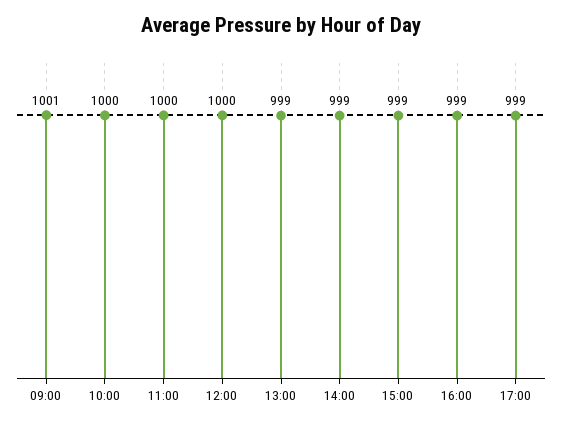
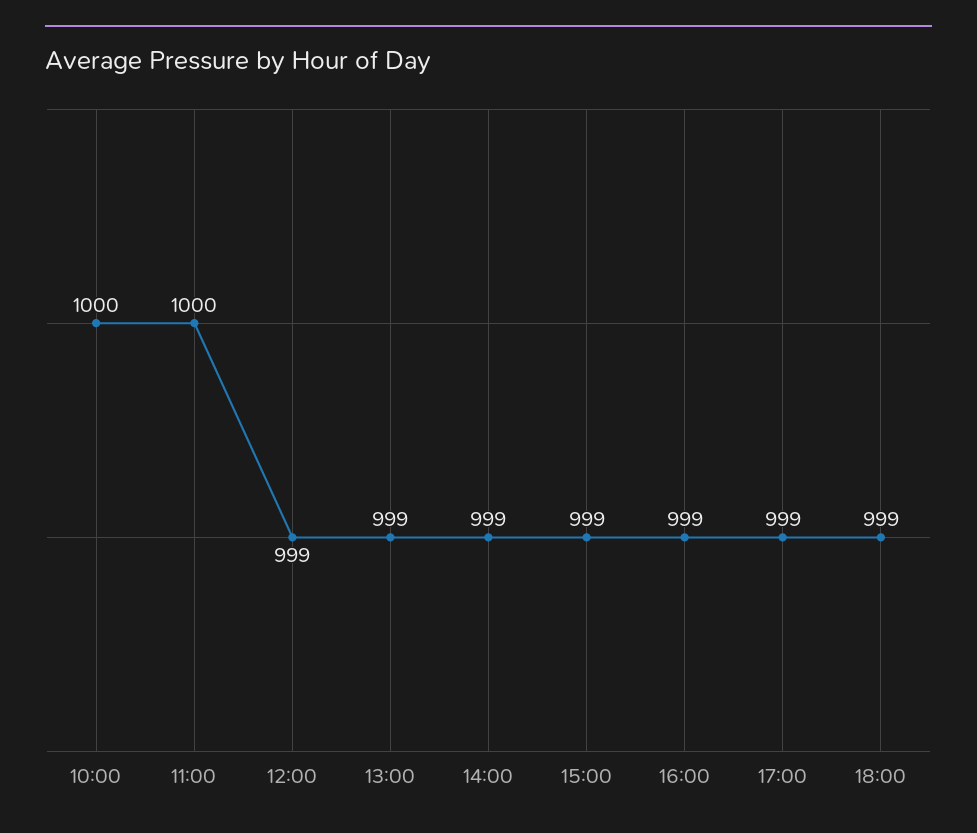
09:00: 1001 -> none
12:00: 1000 -> 999
18:00: none -> 999

